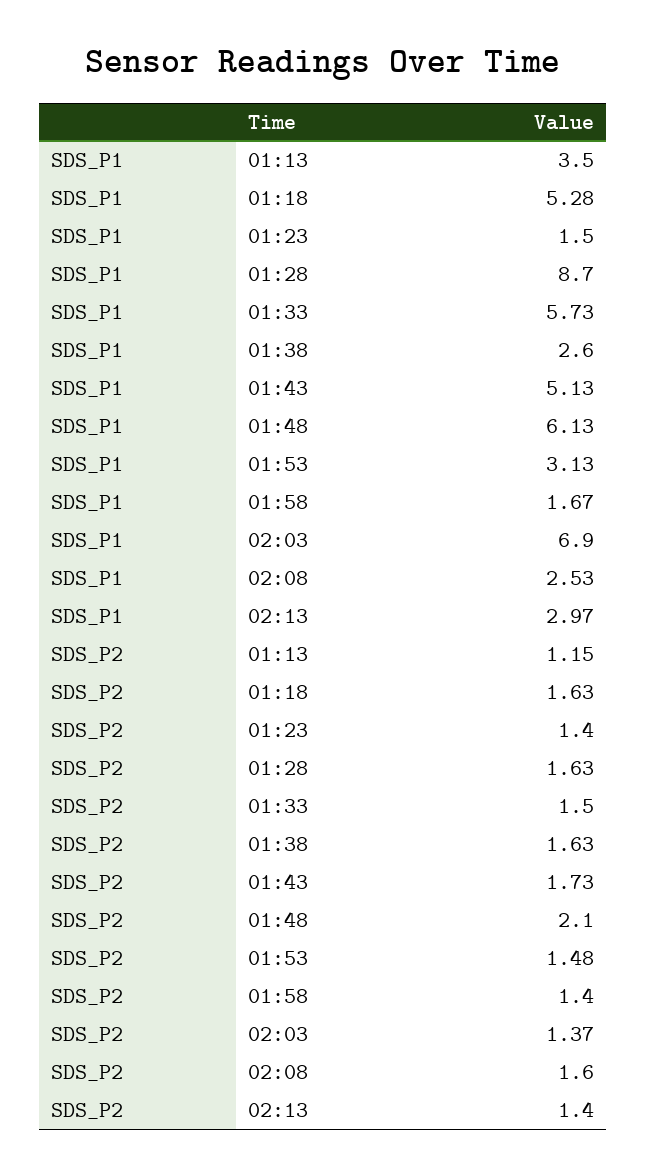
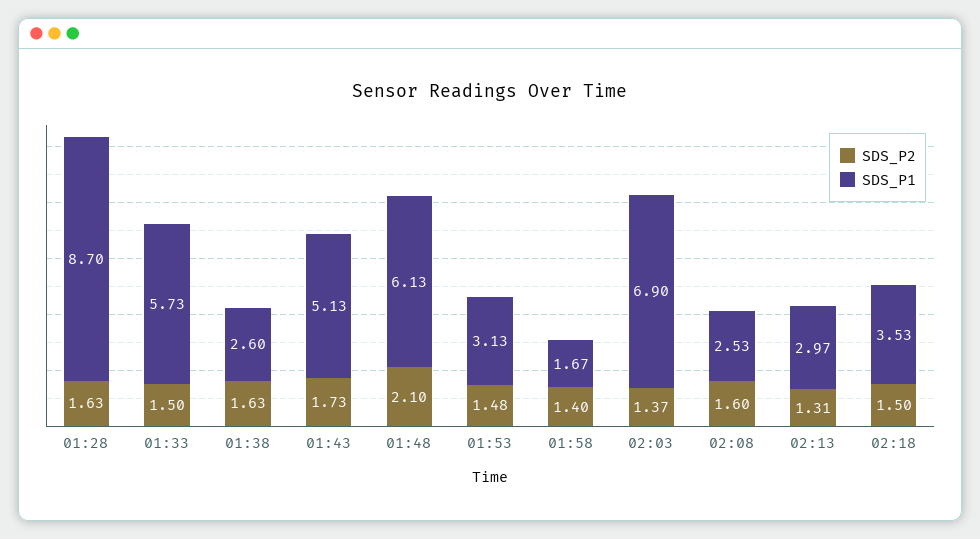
SDS_P1, 01:13: 3.5 -> none
SDS_P1, 01:18: 5.28 -> none
SDS_P1, 01:23: 1.5 -> none
SDS_P2, 01:13: 1.15 -> none
SDS_P2, 01:18: 1.63 -> none
SDS_P2, 01:23: 1.4 -> none
SDS_P2, 02:13: 1.4 -> 1.31
SDS_P2, 02:18: none -> 1.5
SDS_P1, 02:18: none -> 3.53

